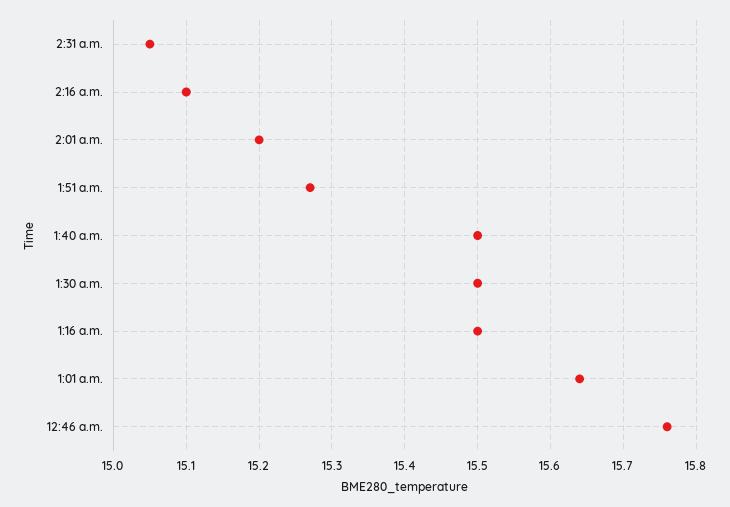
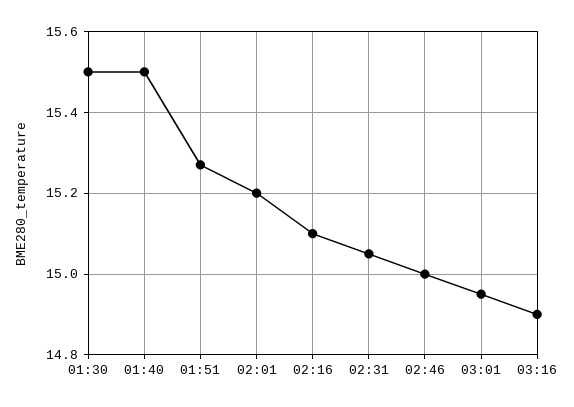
1:16 a.m.: 15.5 -> none
1:01 a.m.: 15.64 -> none
12:46 a.m.: 15.76 -> none
02:46: none -> 15
03:01: none -> 14.95
03:16: none -> 14.9

